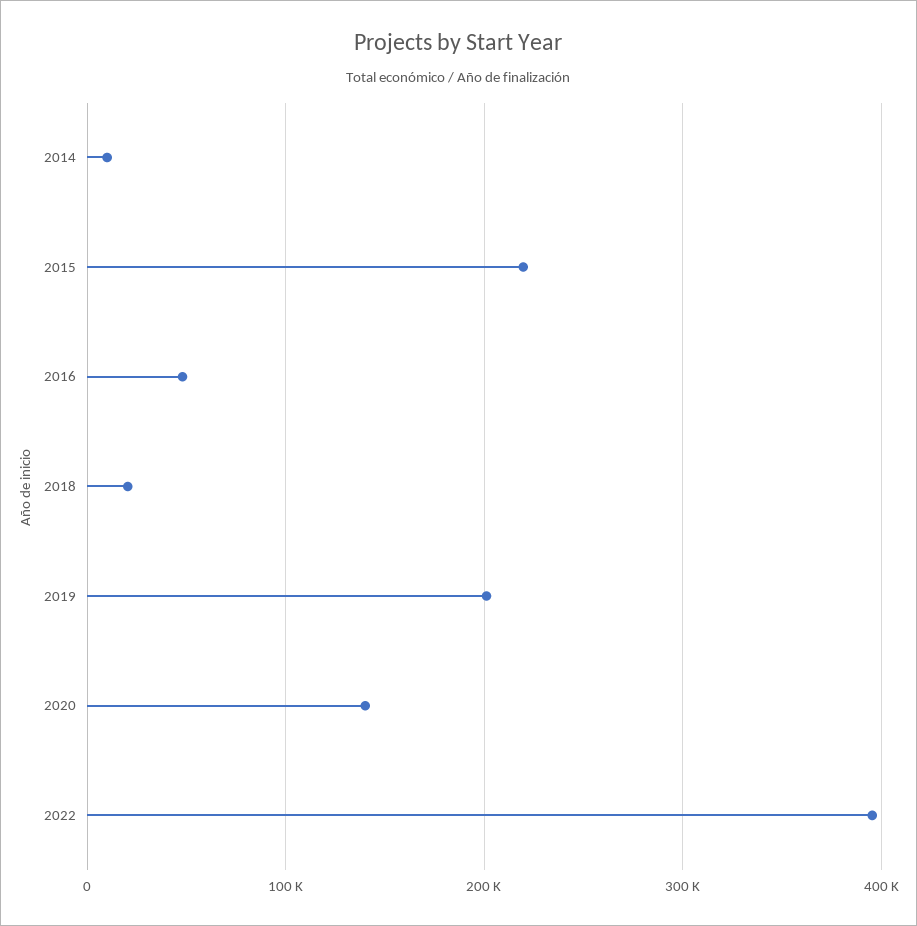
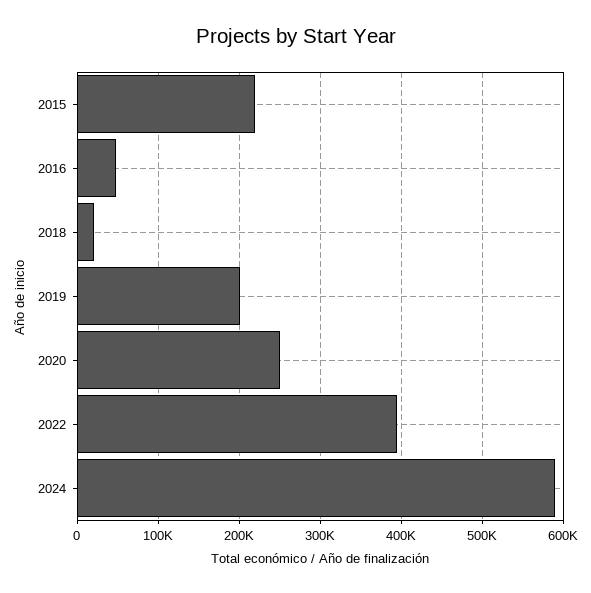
2014: 10000 -> none
2020: 140000 -> 250000
2024: none -> 590000

